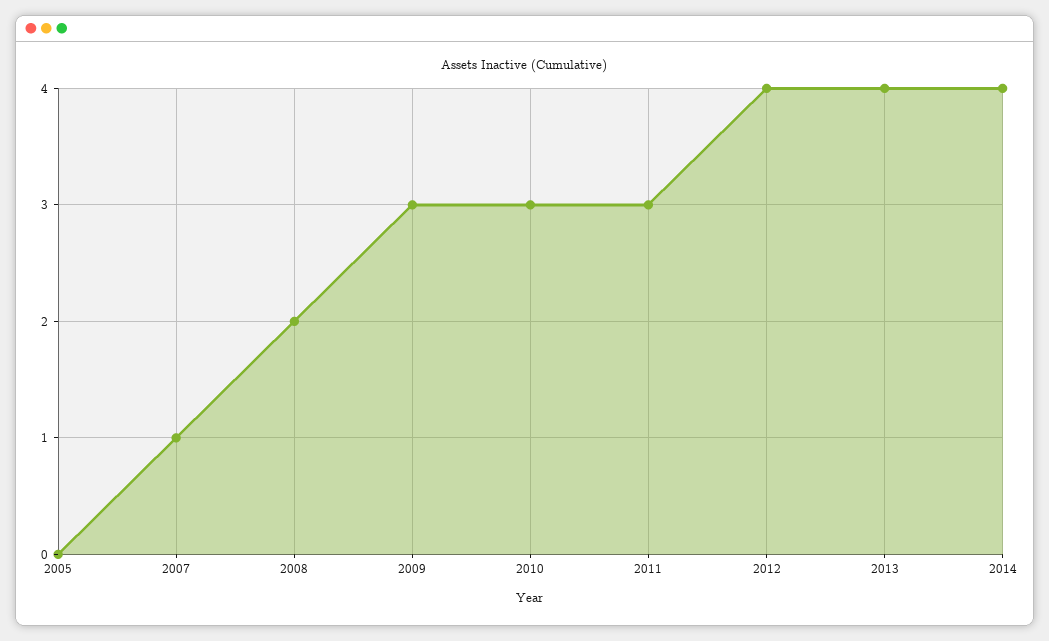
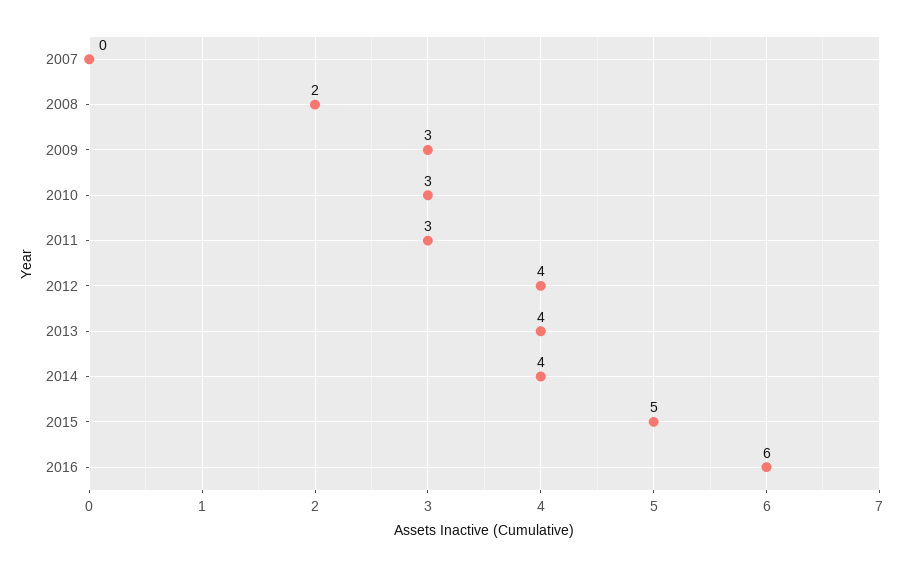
2005: 0 -> none
2007: 1 -> 0
2015: none -> 5
2016: none -> 6

